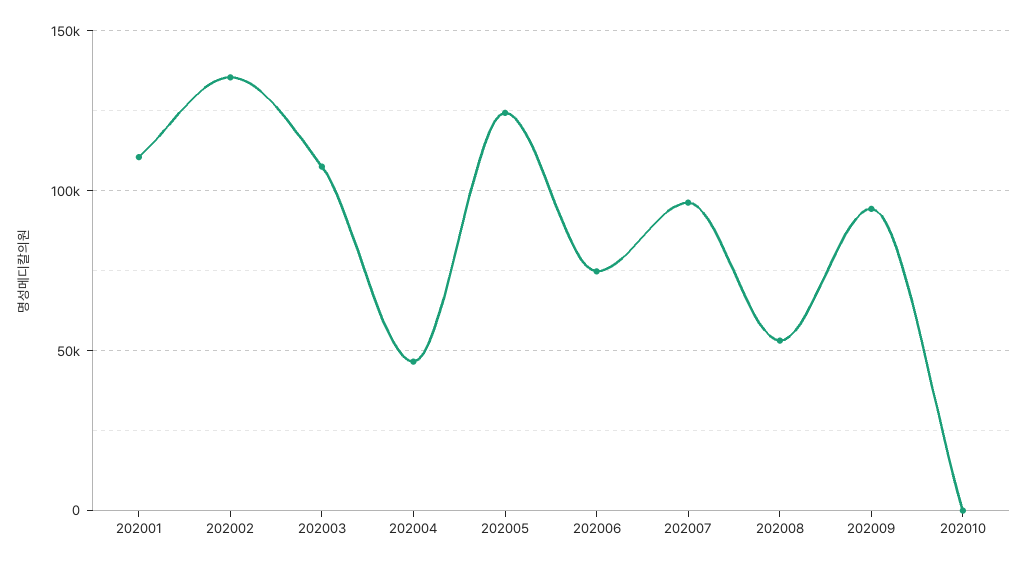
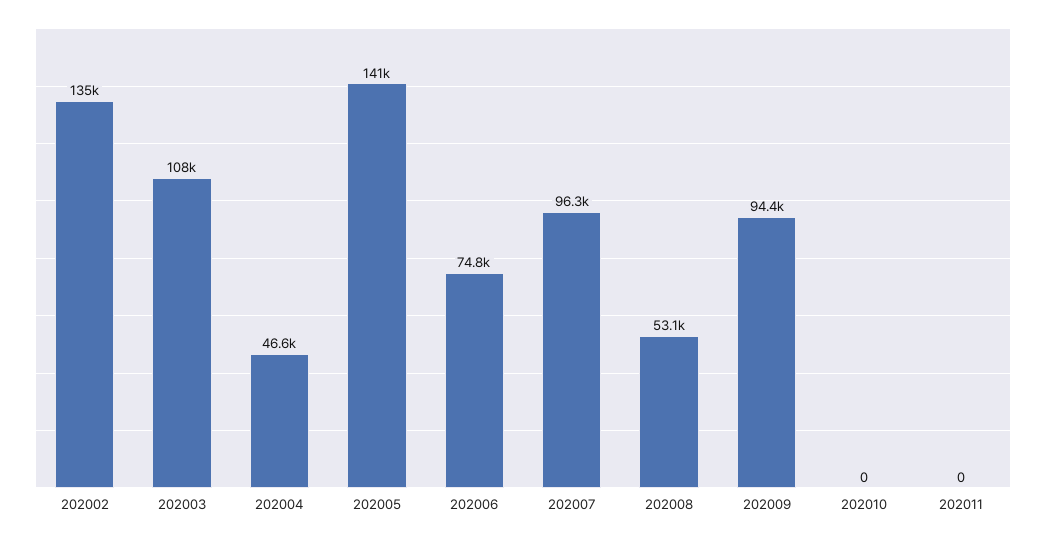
202001: 110000 -> none
202005: 125000 -> 141000
202011: none -> 0

